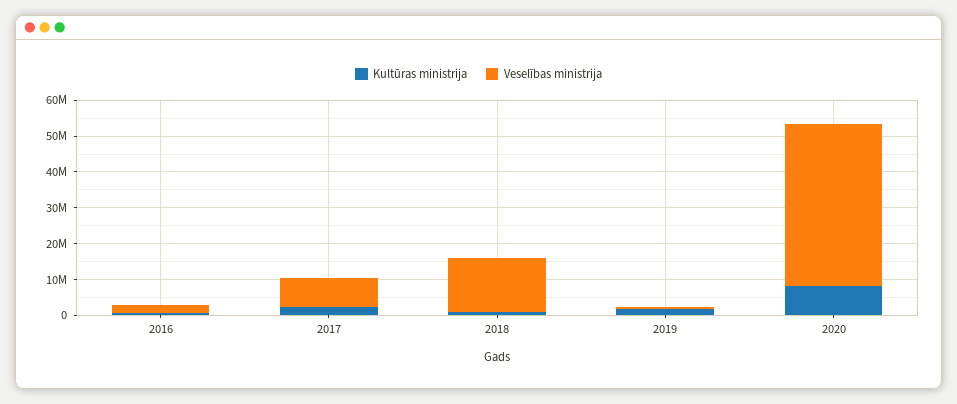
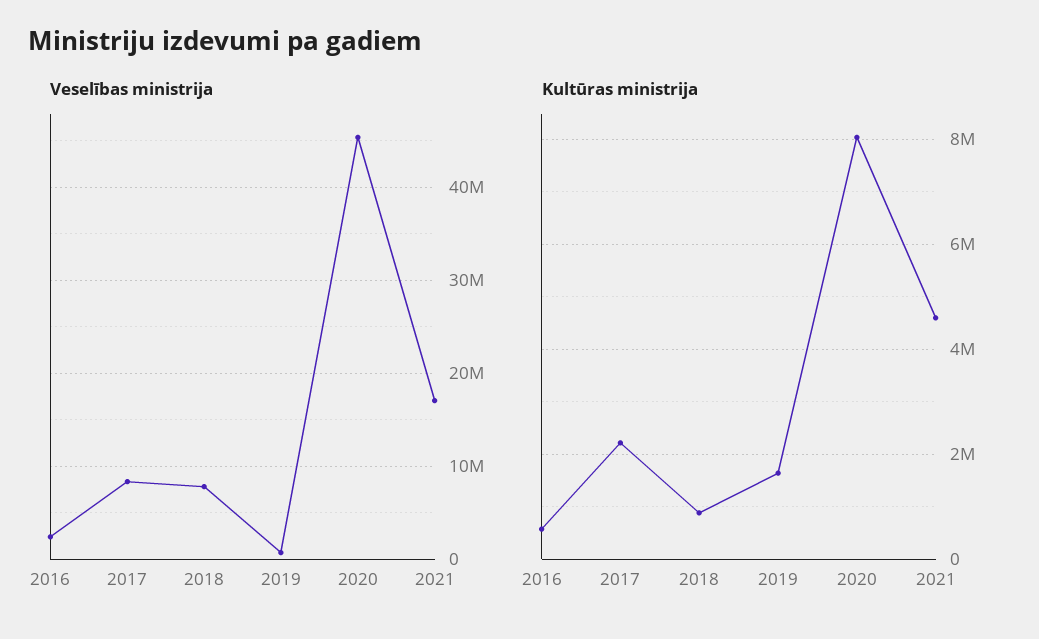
Veselības ministrija, 2018: 15000000 -> 8000000
Veselības ministrija, 2021: none -> 17000000
Kultūras ministrija, 2021: none -> 4600000

